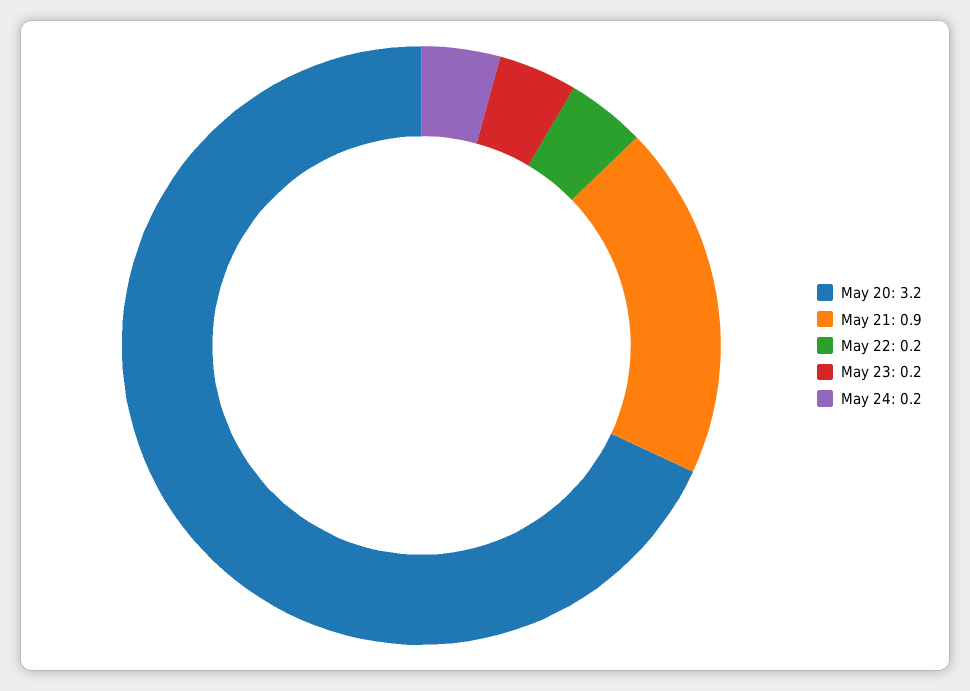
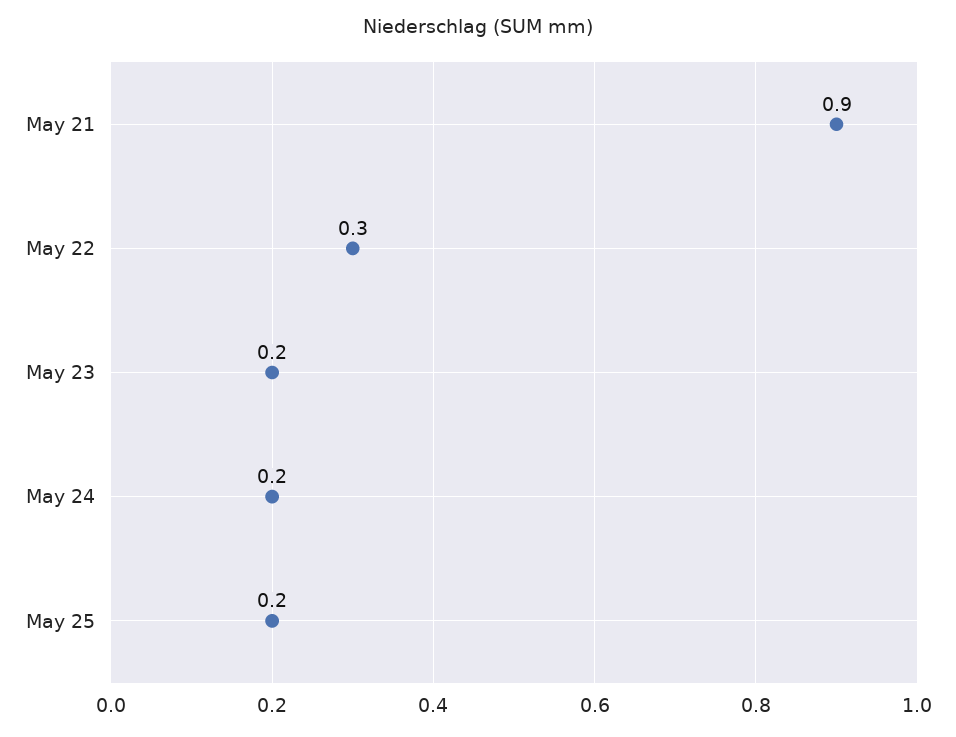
May 20: 3.2 -> none
May 22: 0.2 -> 0.3
May 25: none -> 0.2

